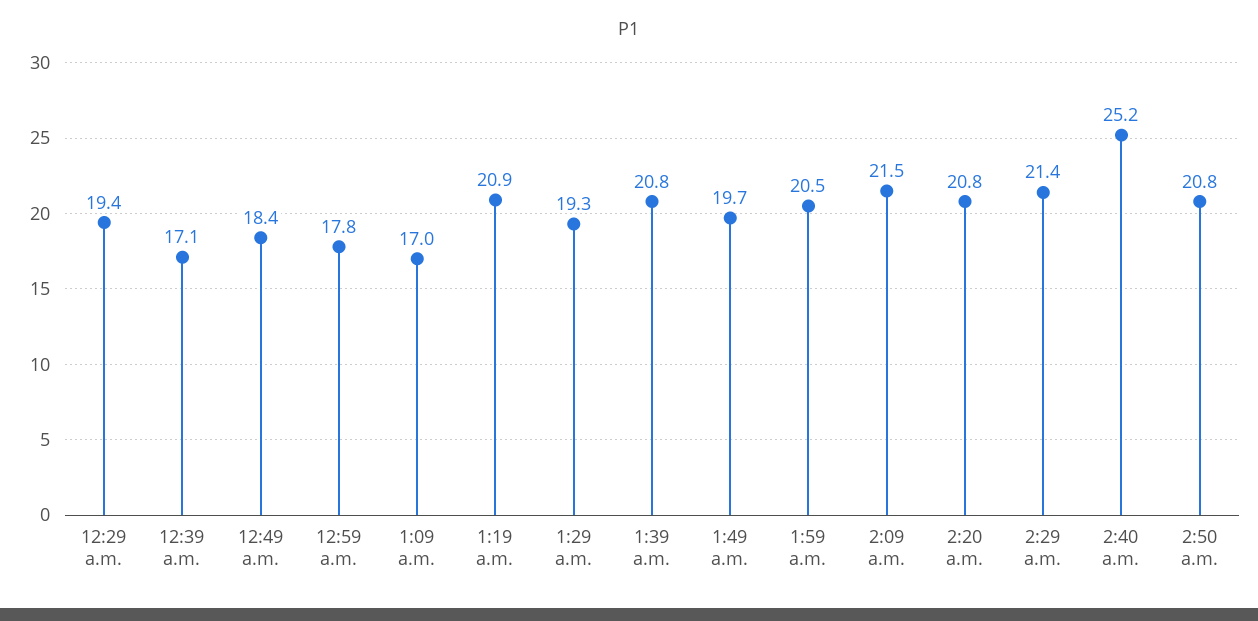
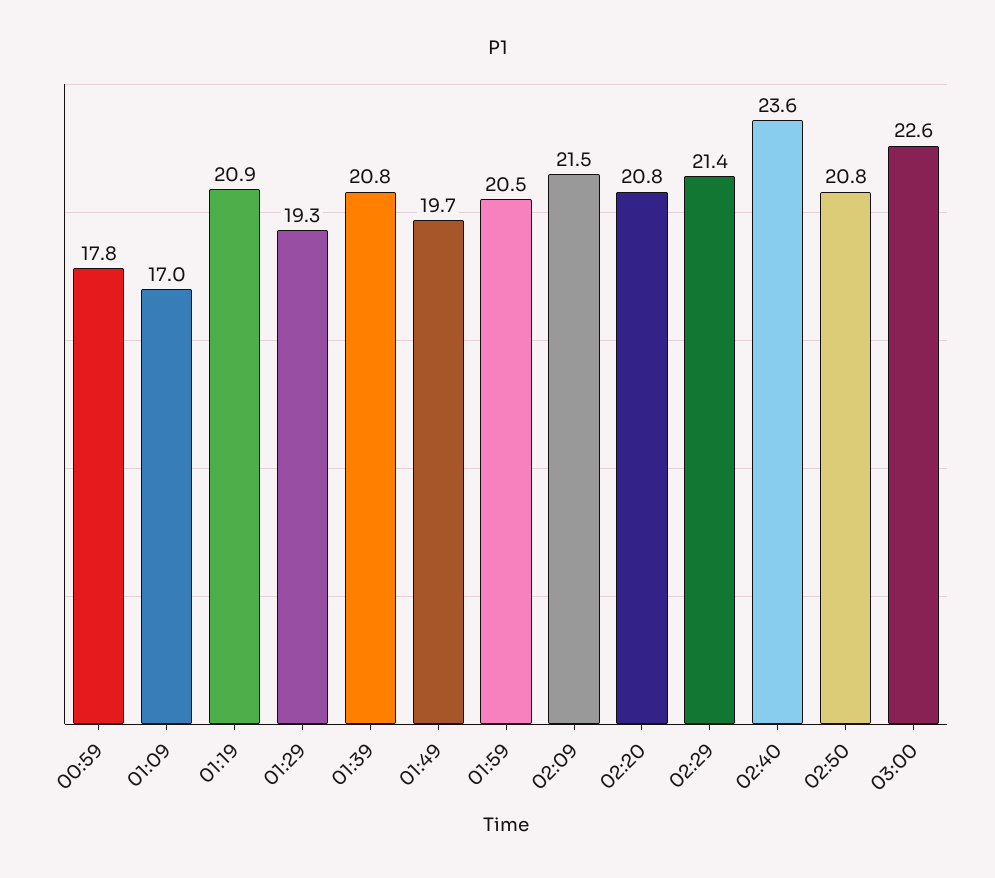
12:29 a.m.: 19.4 -> none
12:39 a.m.: 17.1 -> none
12:49 a.m.: 18.4 -> none
2:40 a.m.: 25.2 -> 23.6
03:00: none -> 22.6

